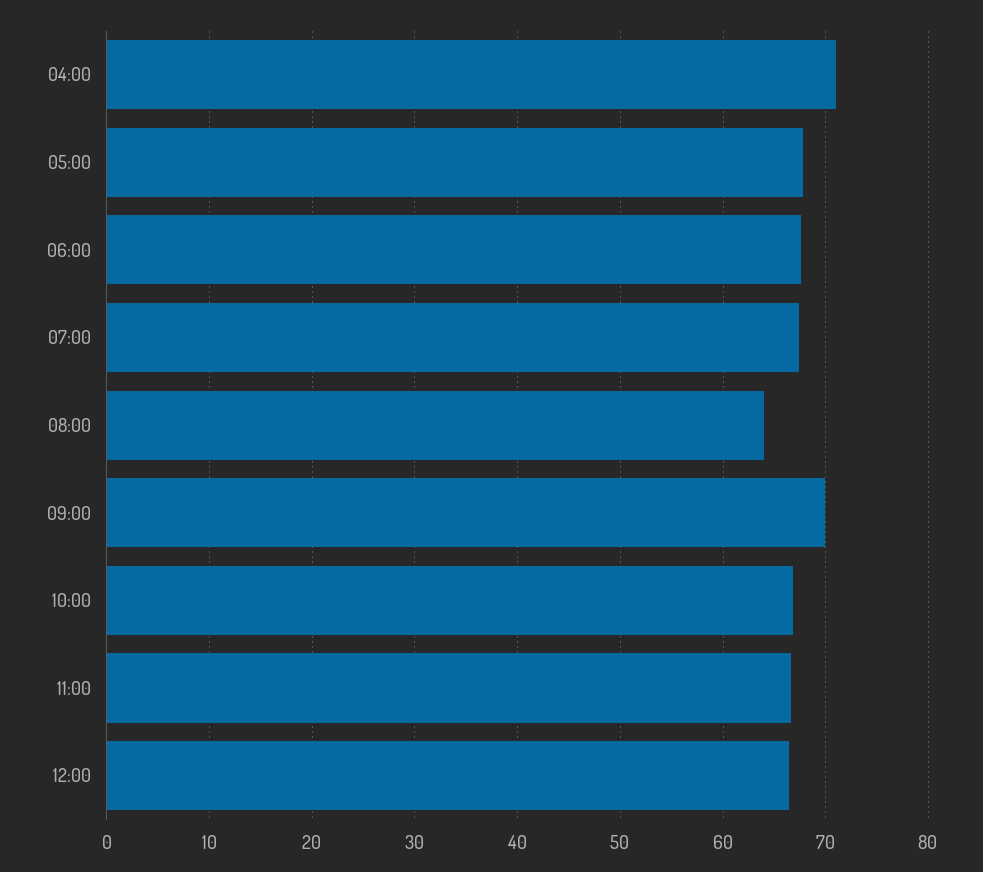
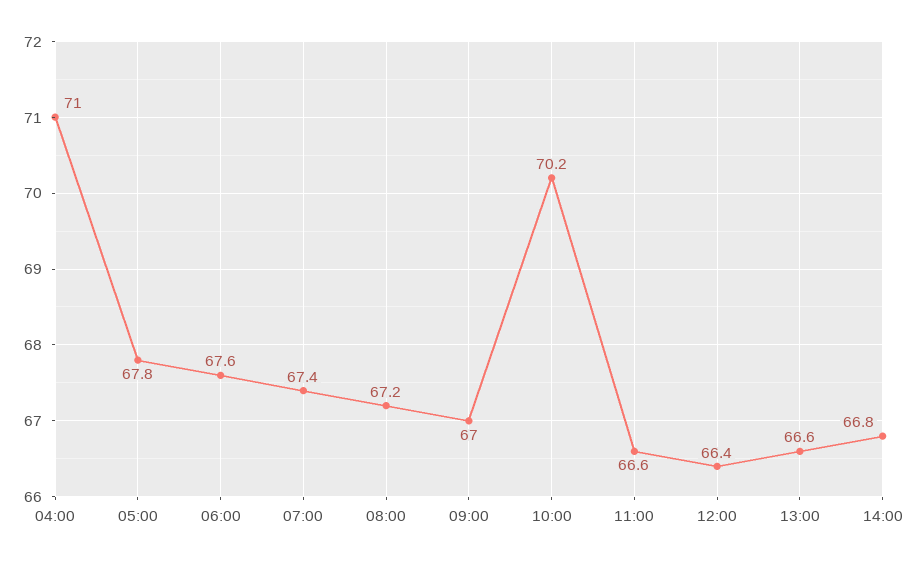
08:00: 64 -> 67.2
09:00: 70 -> 67
10:00: 67 -> 70.2
13:00: none -> 66.6
14:00: none -> 66.8

